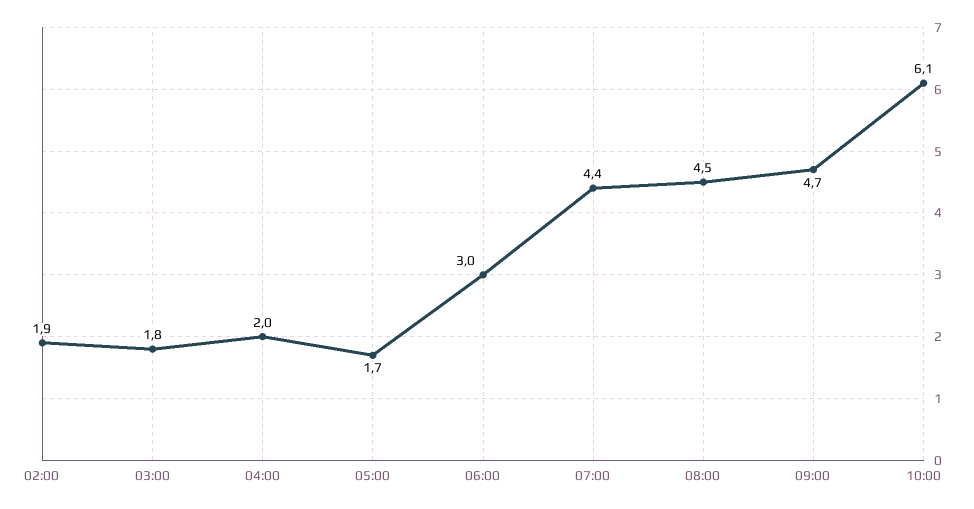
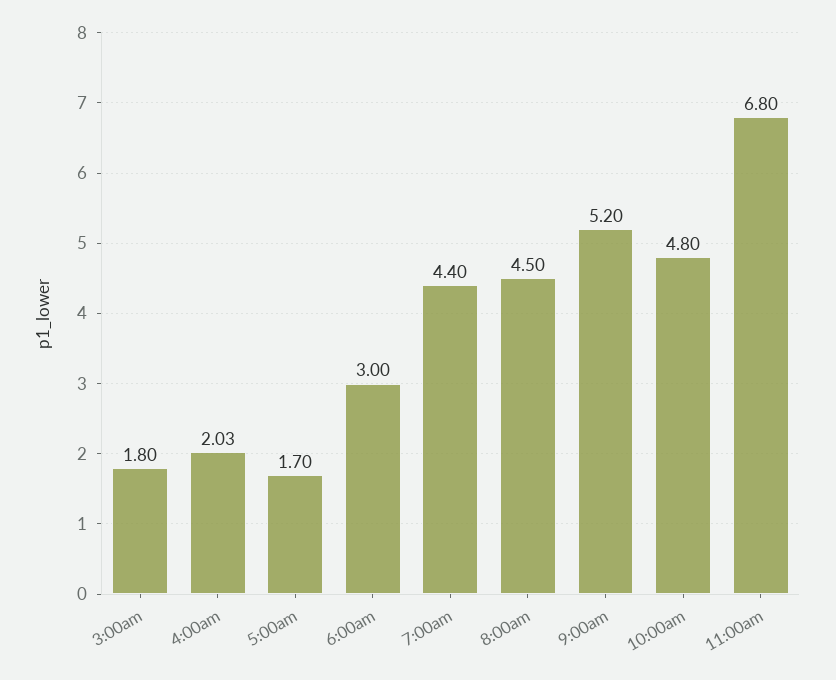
02:00: 1.9 -> none
09:00: 4.7 -> 5.2
10:00: 6.1 -> 4.8
11:00am: none -> 6.8

